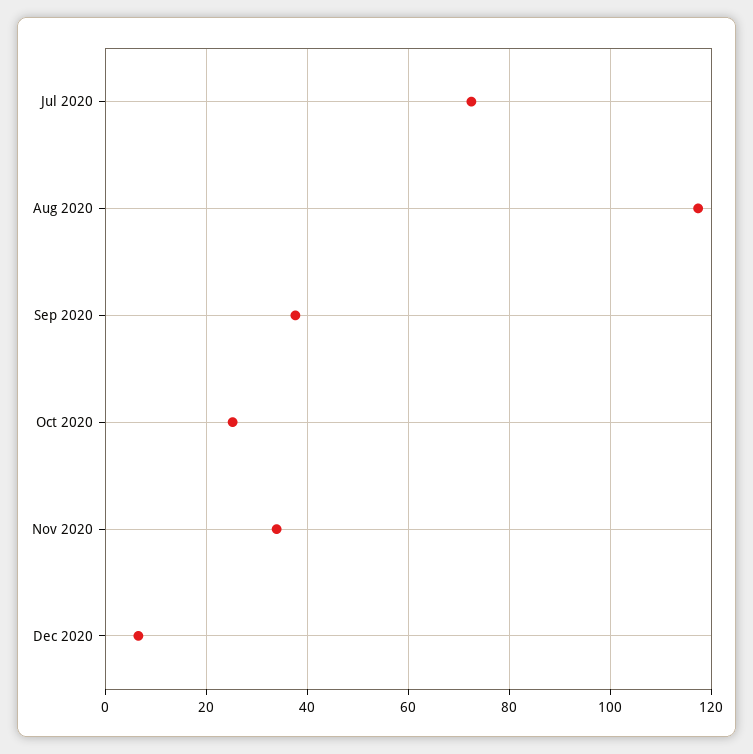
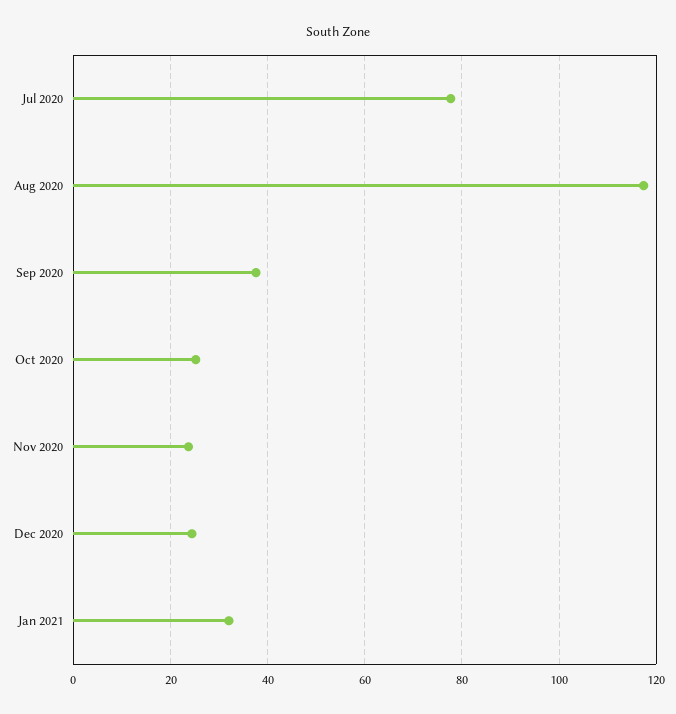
Jul 2020: 72 -> 78
Nov 2020: 34 -> 24
Dec 2020: 6 -> 24
Jan 2021: none -> 32

